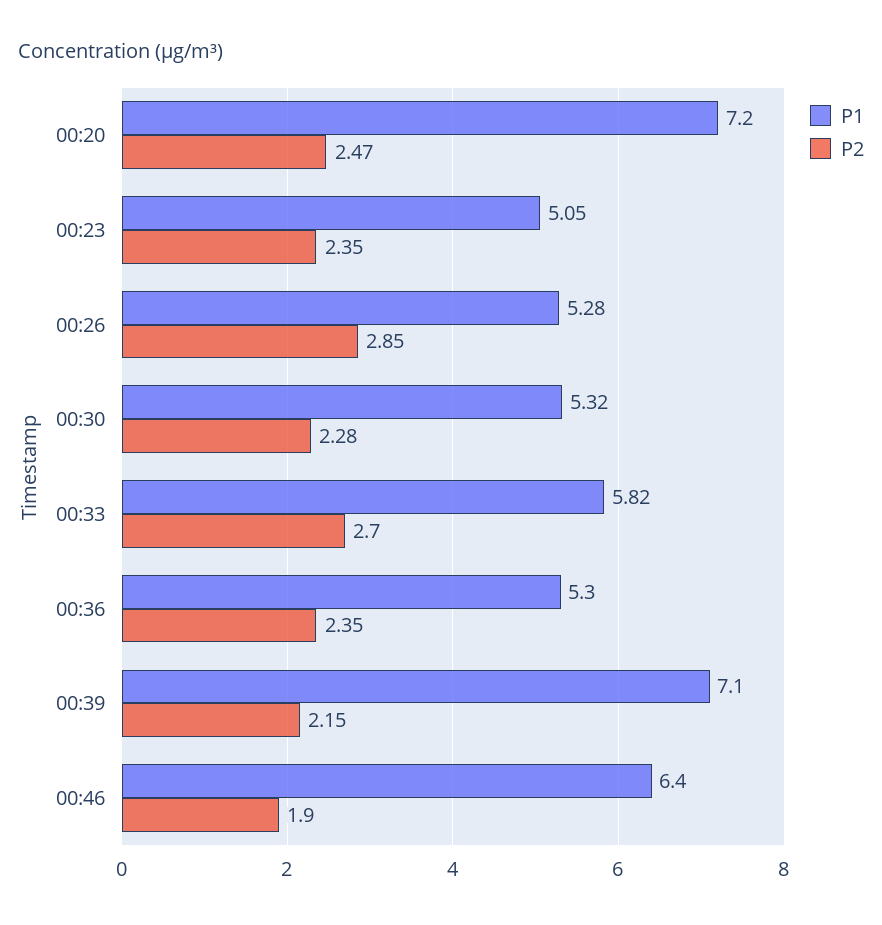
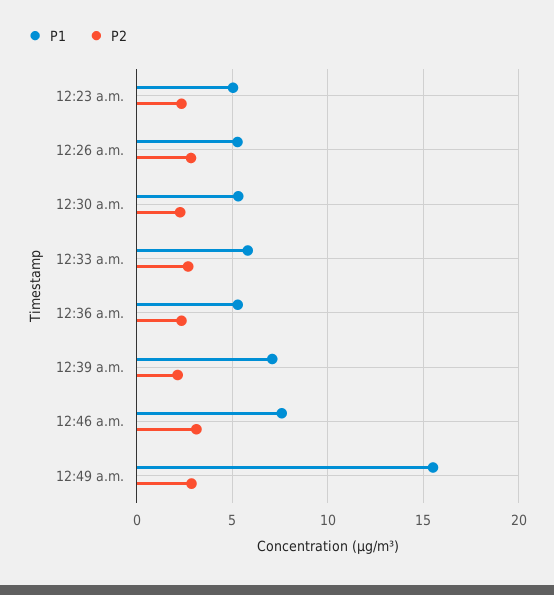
P1, 00:20: 7.2 -> none
P2, 00:20: 2.47 -> none
P1, 00:46: 6.4 -> 7.5
P2, 00:46: 1.9 -> 3
P1, 12:49 a.m.: none -> 15.5
P2, 12:49 a.m.: none -> 3

